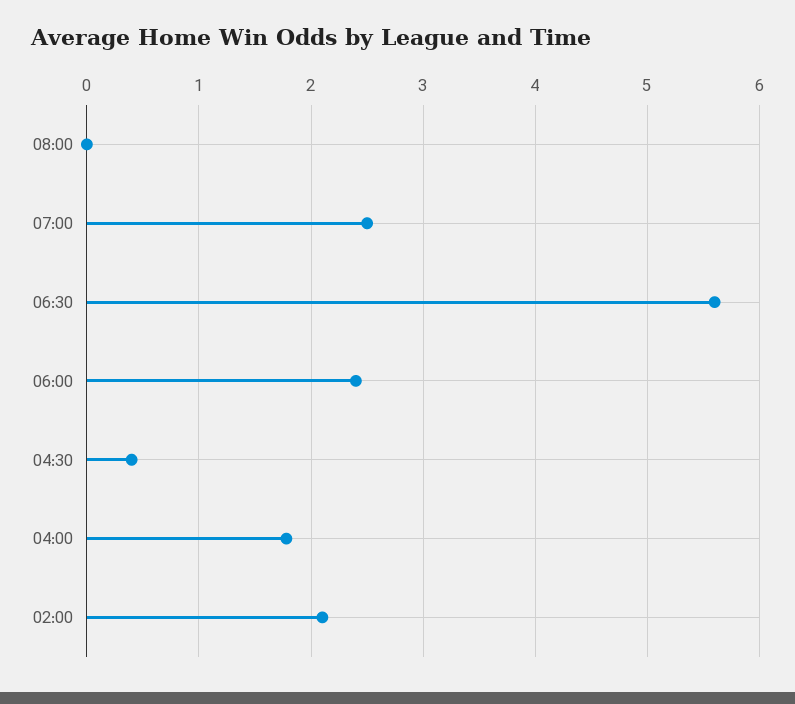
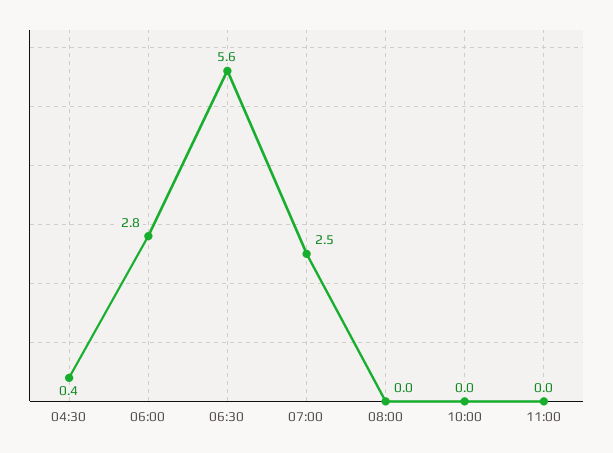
06:00: 2.4 -> 2.8
04:00: 1.8 -> none
02:00: 2.1 -> none
10:00: none -> 0
11:00: none -> 0

